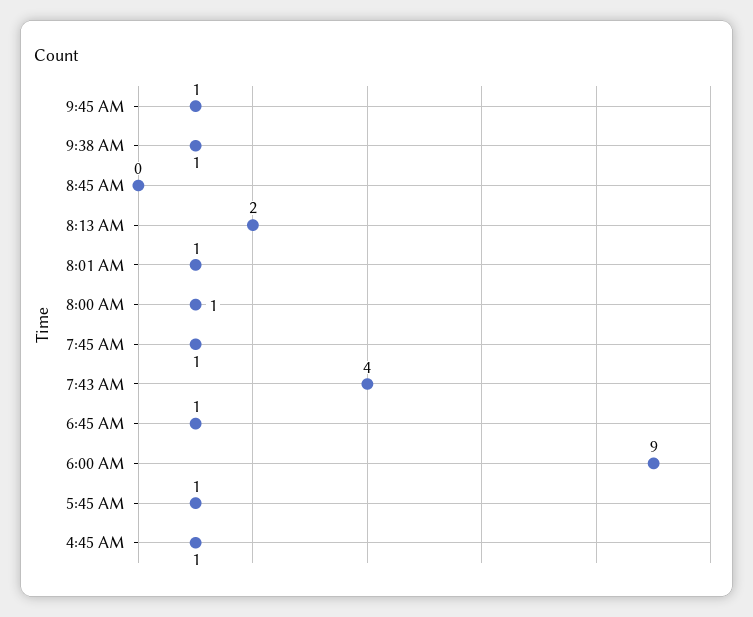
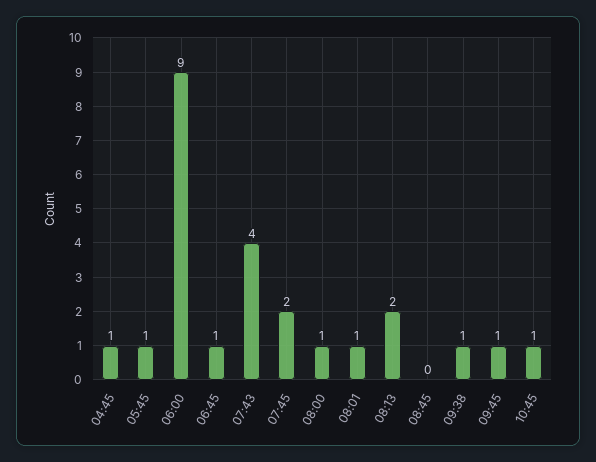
7:45 AM: 1 -> 2
10:45: none -> 1

